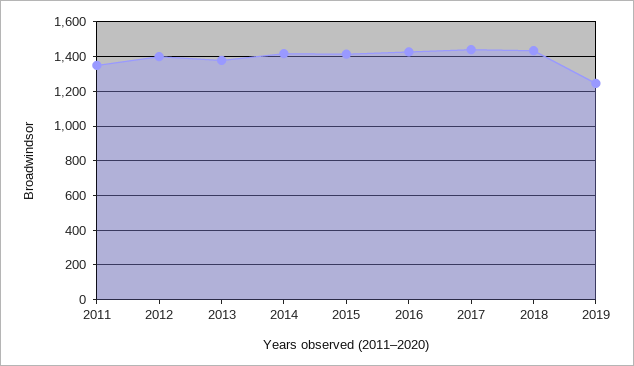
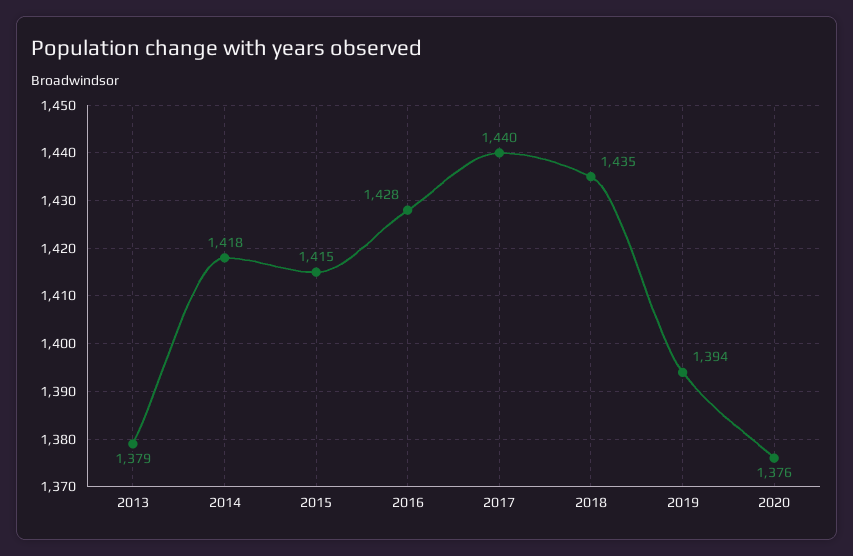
2011: 1350 -> none
2012: 1400 -> none
2019: 1250 -> 1394
2020: none -> 1376

